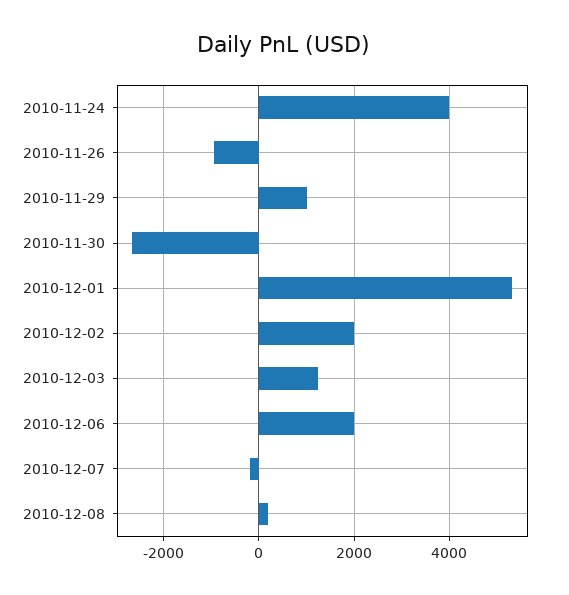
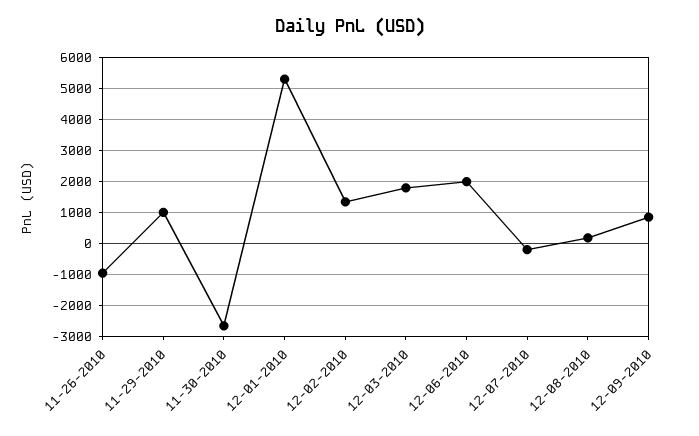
2010-11-24: 4000 -> none
2010-12-02: 2000 -> 1400
2010-12-03: 1200 -> 1800
12-09-2010: none -> 800

